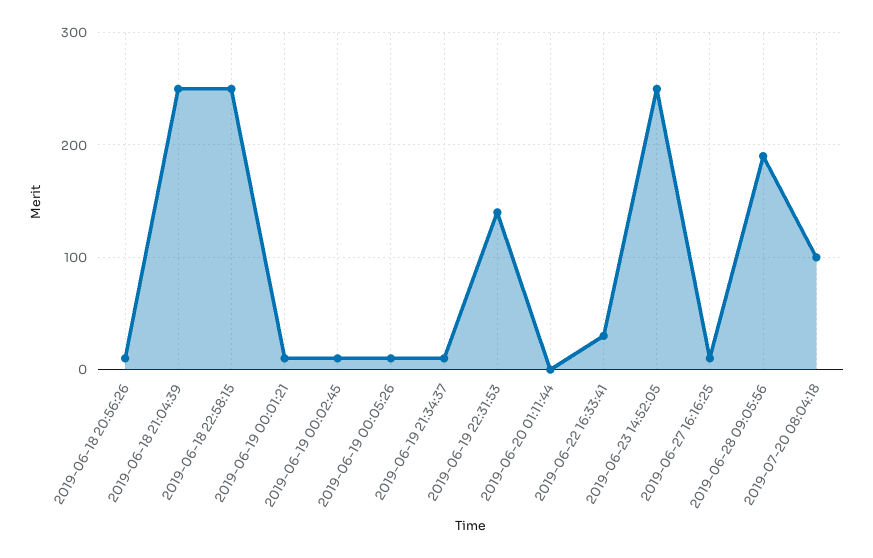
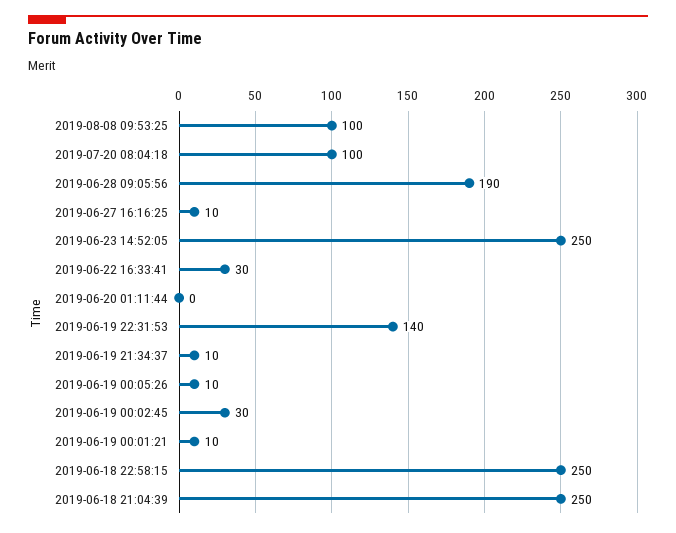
2019-06-18 20:56:26: 10 -> none
2019-06-19 00:02:45: 10 -> 30
2019-08-08 09:53:25: none -> 100

